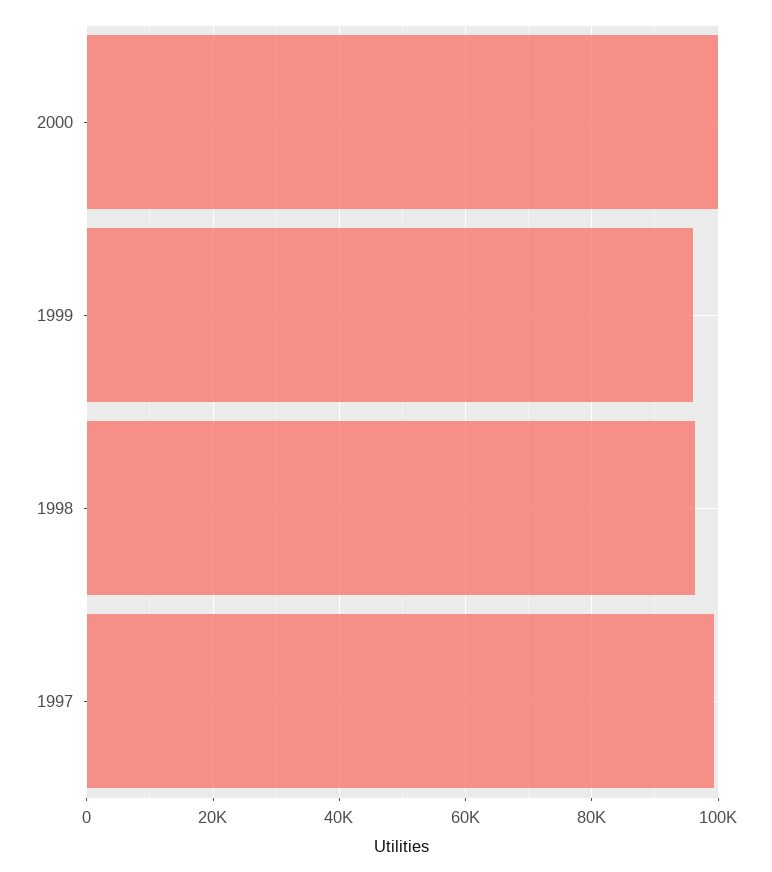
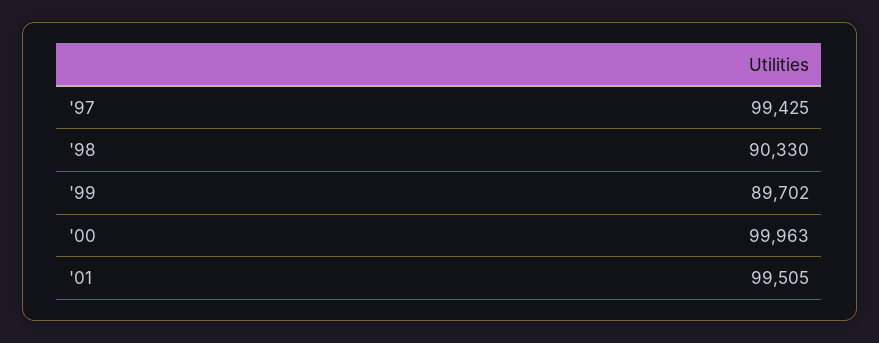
1999: 96000 -> 89702
1998: 96000 -> 90330
'01: none -> 99505

